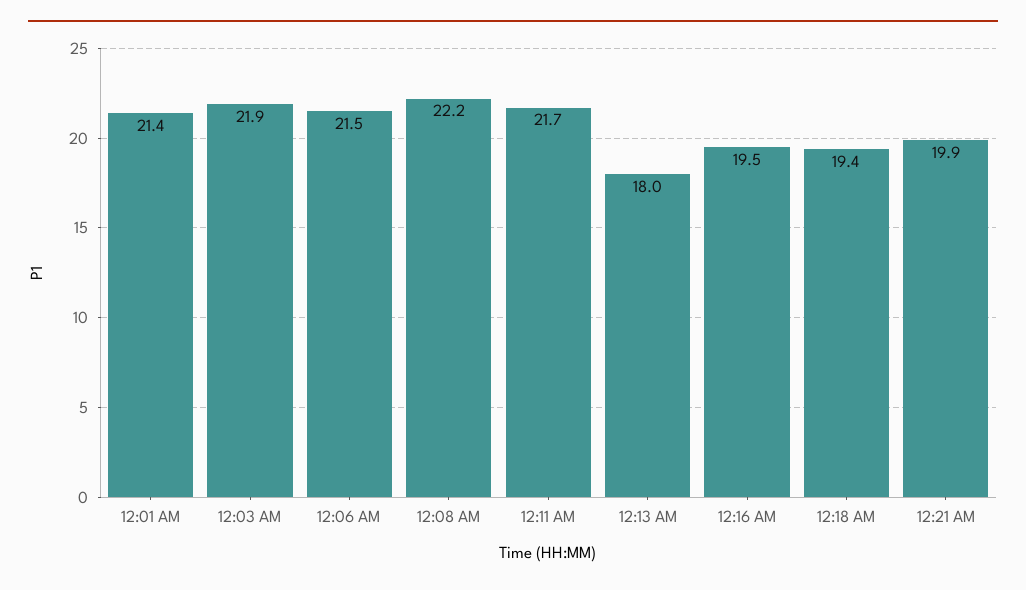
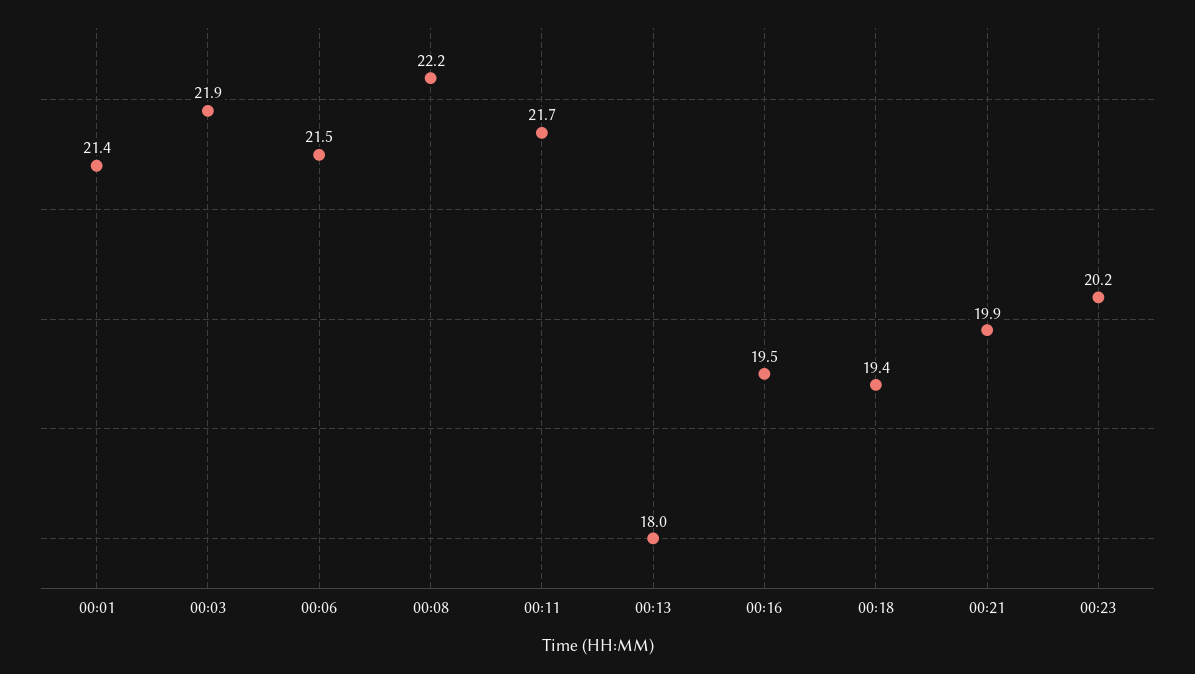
00:23: none -> 20.2

